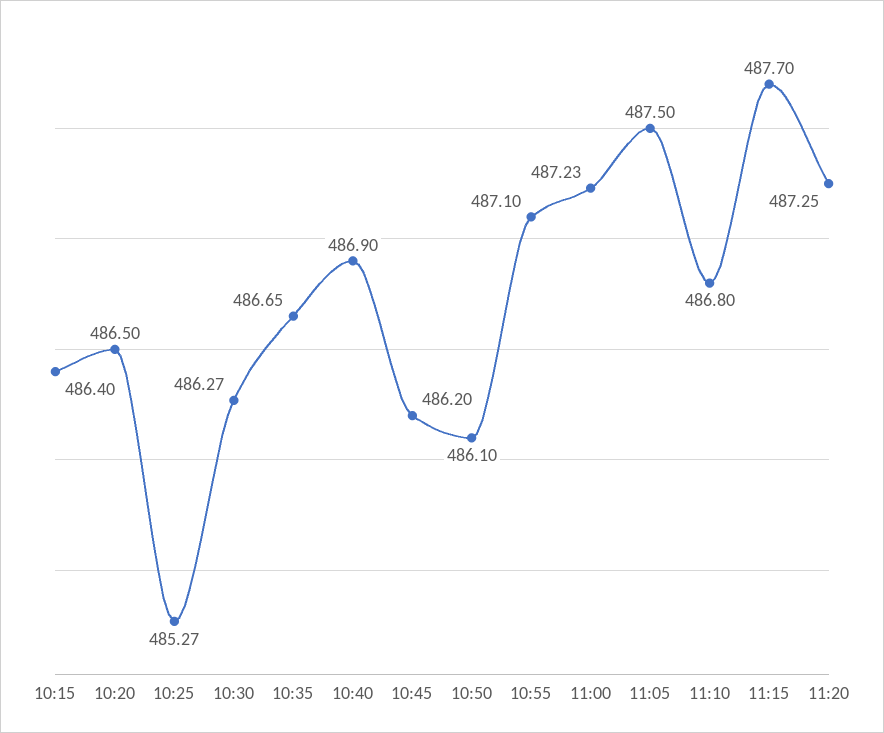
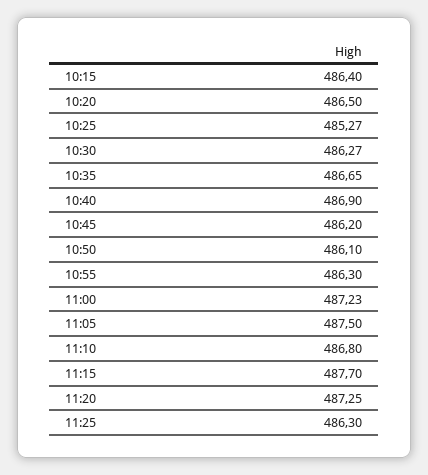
10:55: 487.1 -> 486.3
11:25: none -> 486.3

